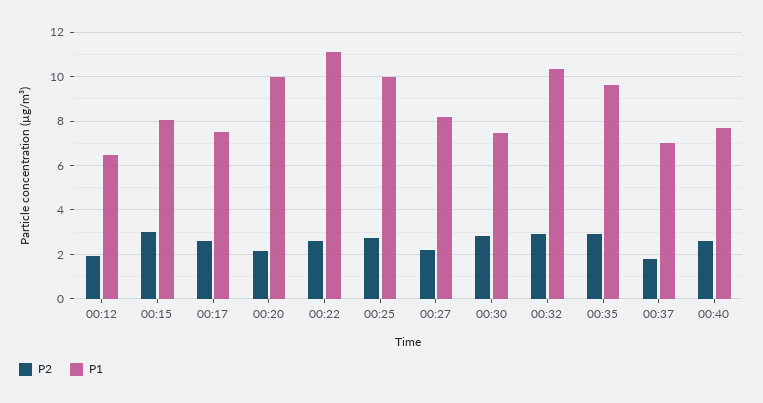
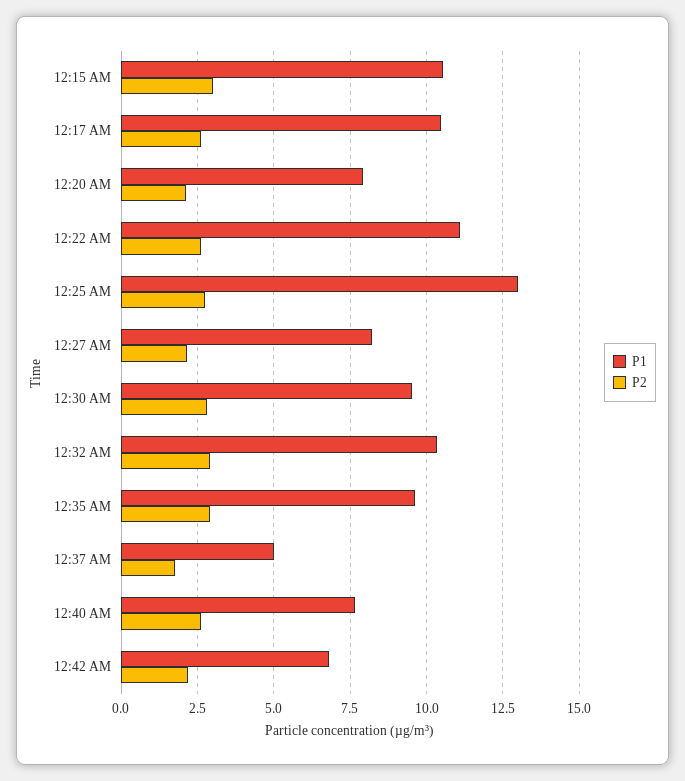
P2, 00:12: 2 -> none
P1, 00:12: 6.5 -> none
P1, 00:15: 8 -> 10.5
P1, 00:17: 7.5 -> 10.5
P1, 00:20: 10 -> 8
P1, 00:25: 10 -> 13
P1, 00:30: 7.5 -> 9.5
P1, 00:37: 7 -> 5
P1, 12:42 AM: none -> 6.75
P2, 12:42 AM: none -> 2.25

